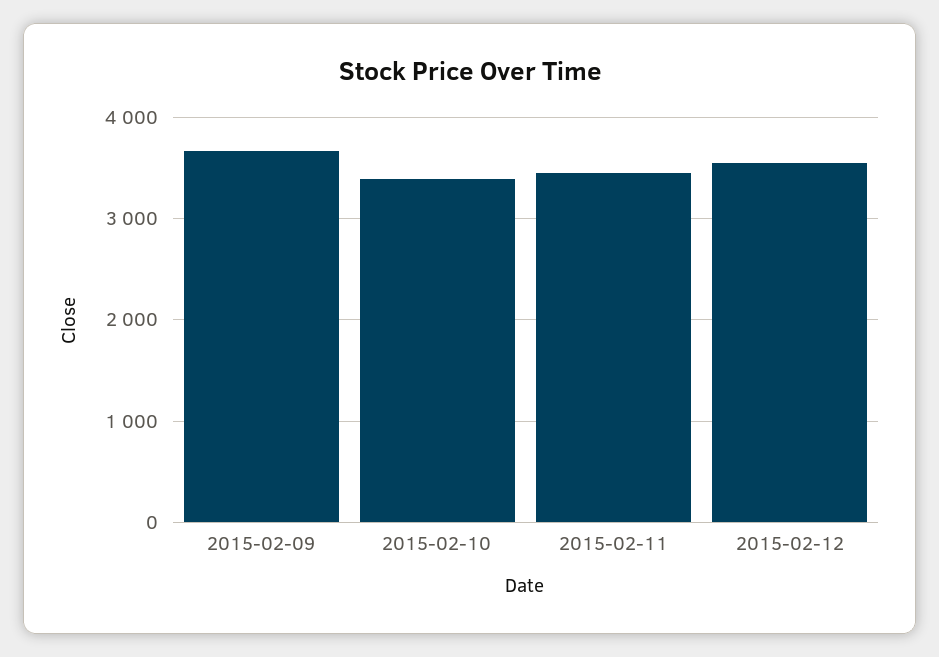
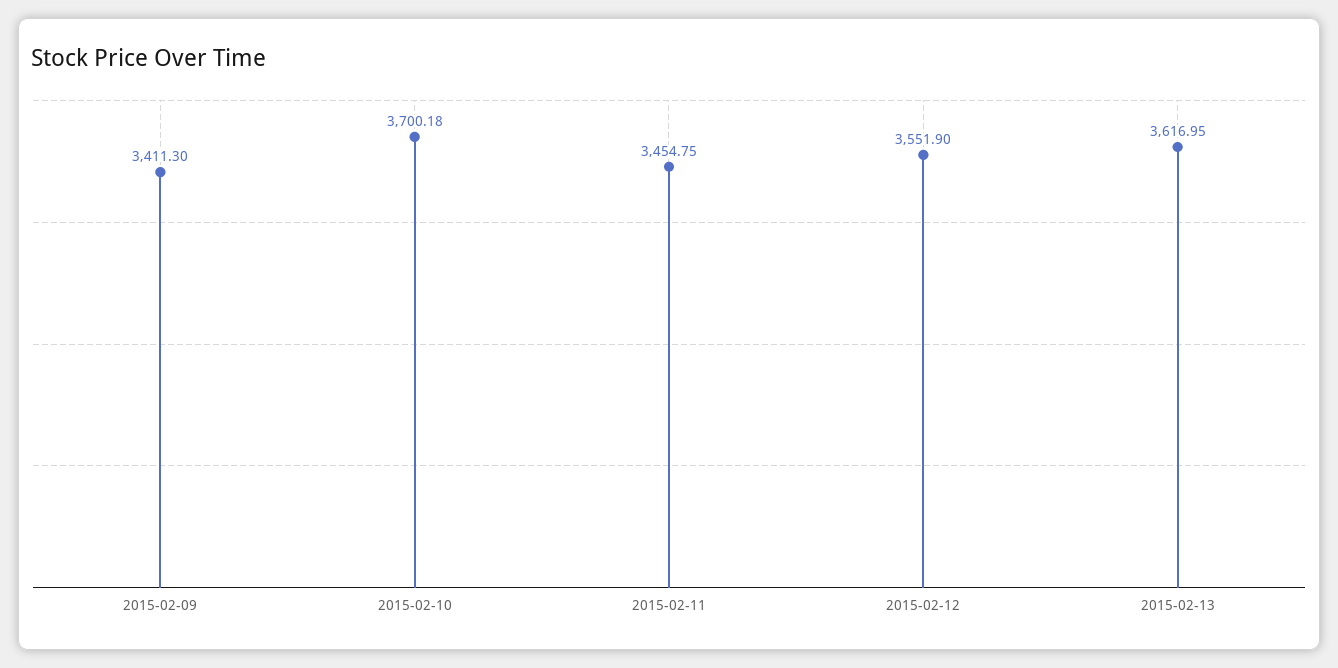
2015-02-09: 3700 -> 3411.3
2015-02-10: 3400 -> 3700.18
2015-02-13: none -> 3616.95

